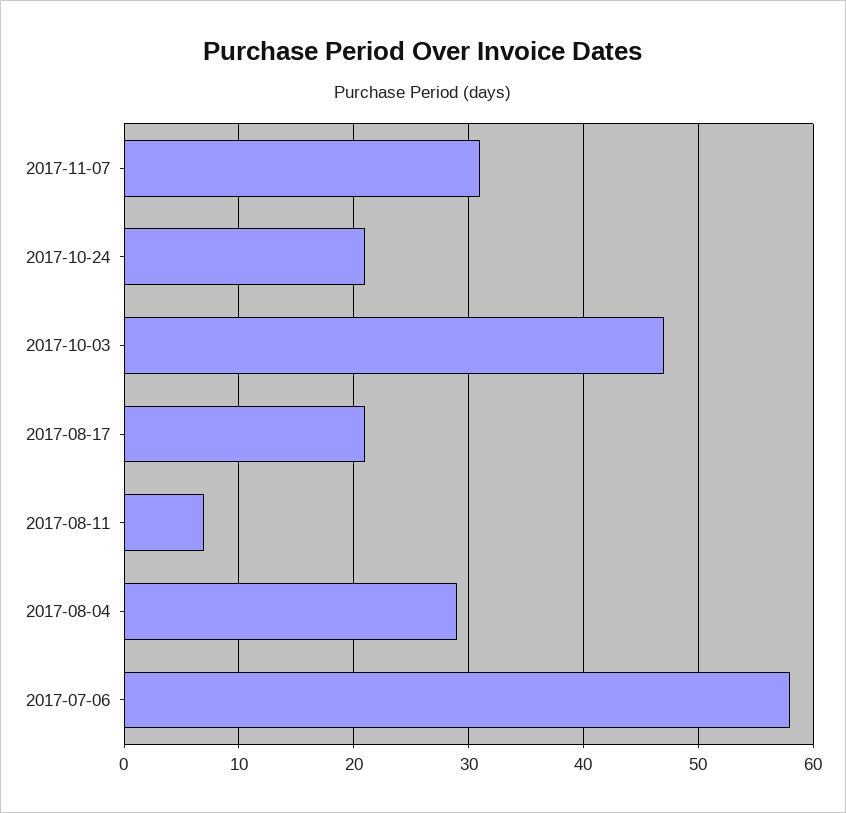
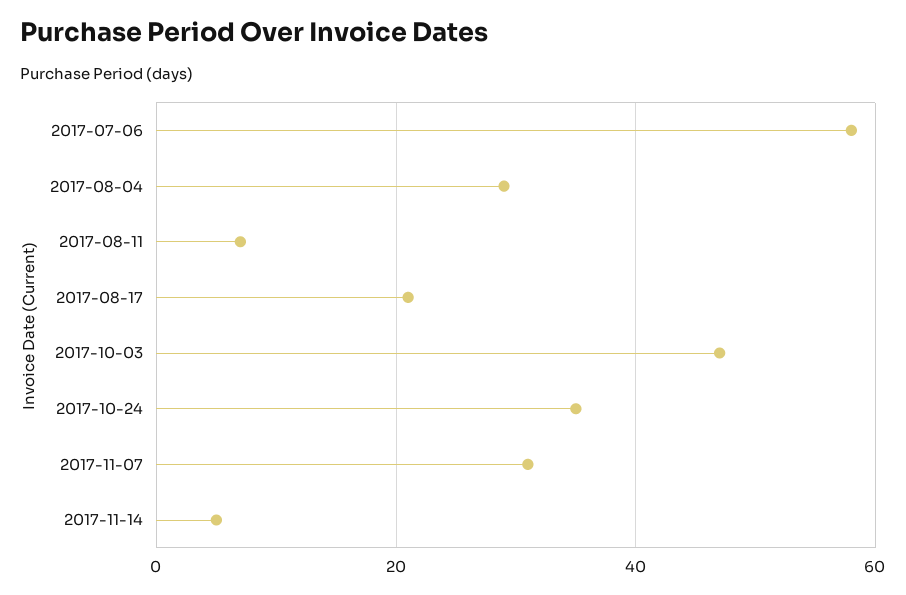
2017-10-24: 21 -> 35
2017-11-14: none -> 5

